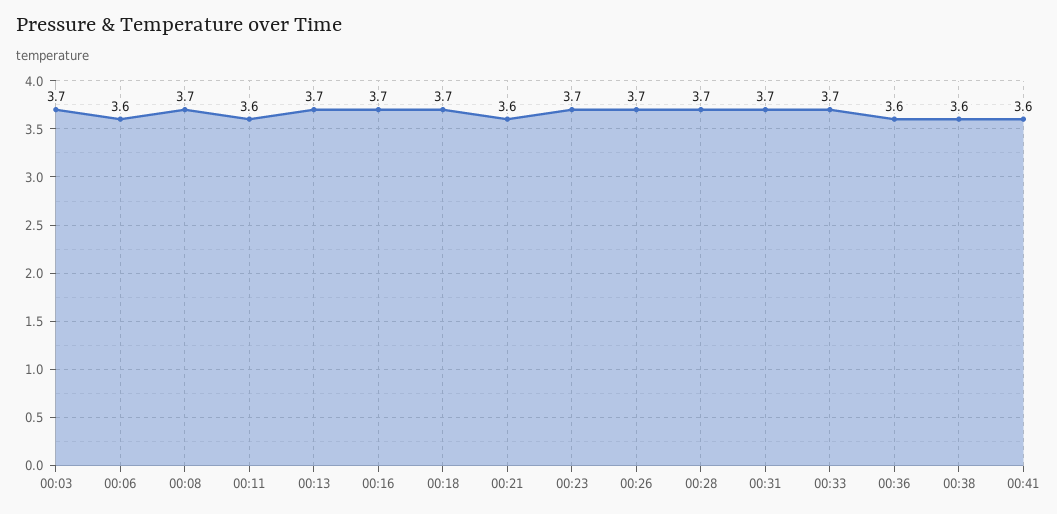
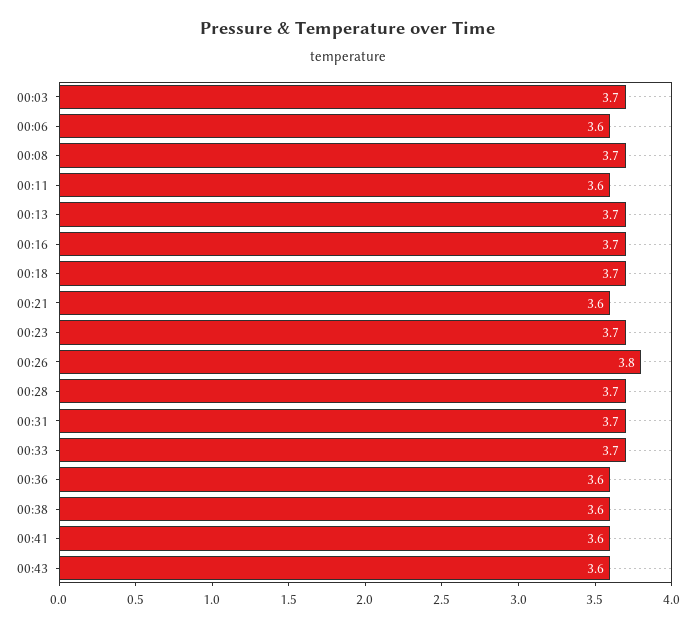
00:26: 3.7 -> 3.8
00:43: none -> 3.6

